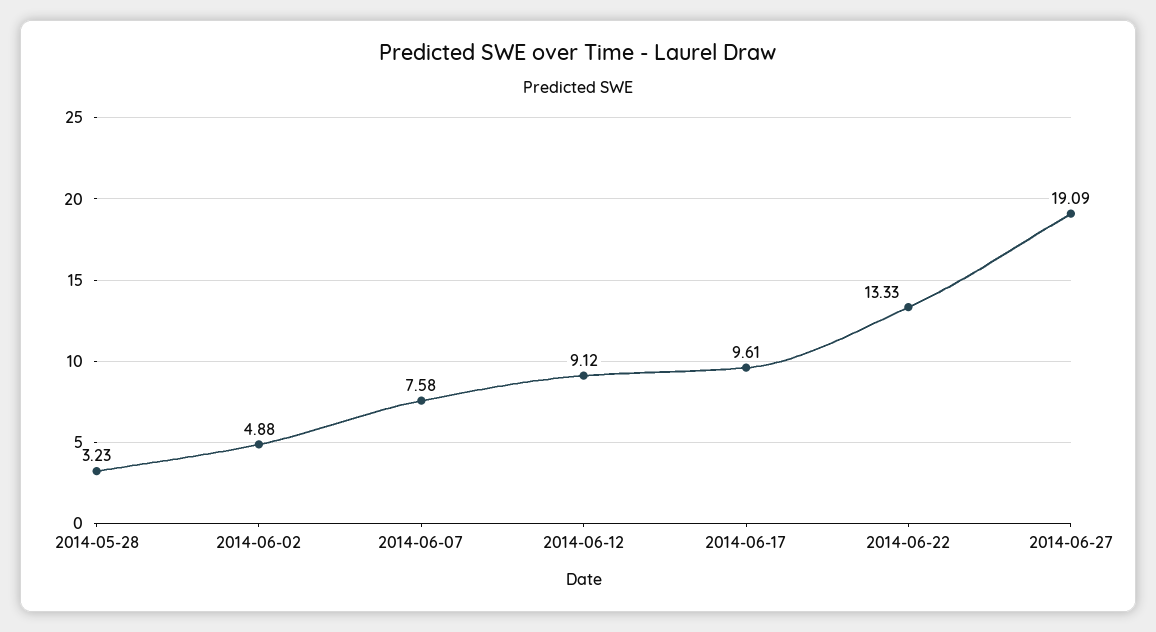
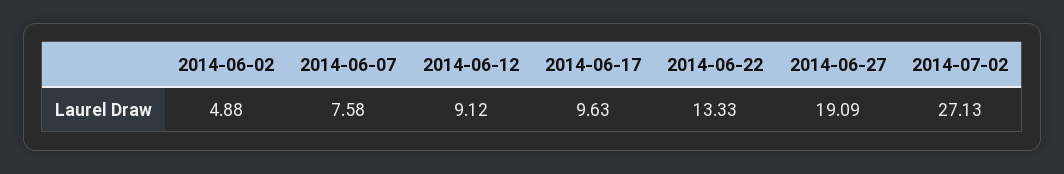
2014-05-28: 3.23 -> none
2014-06-17: 9.61 -> 9.63
2014-07-02: none -> 27.13

